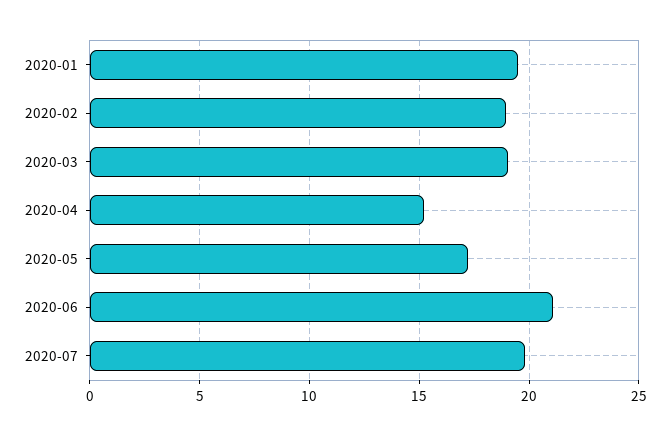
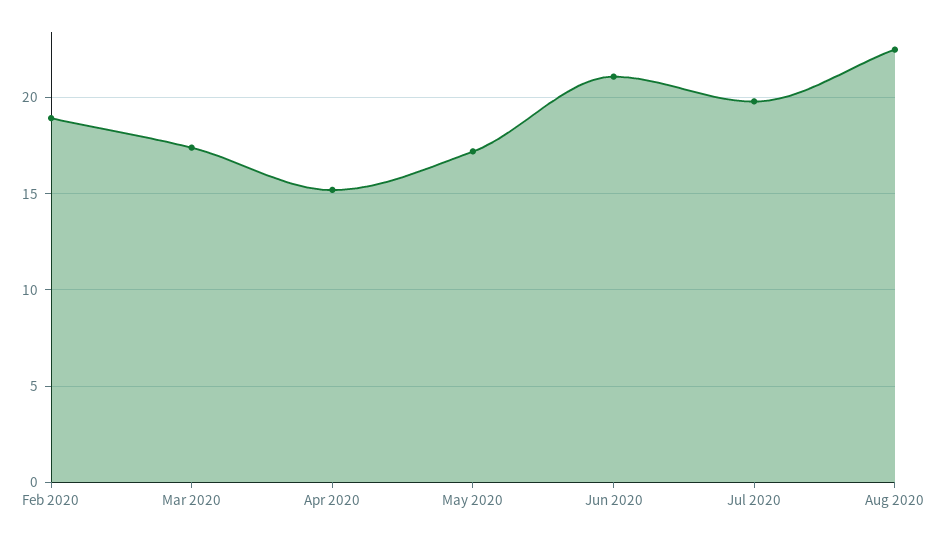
2020-01: 19.5 -> none
2020-03: 19 -> 17.5
Aug 2020: none -> 22.5

